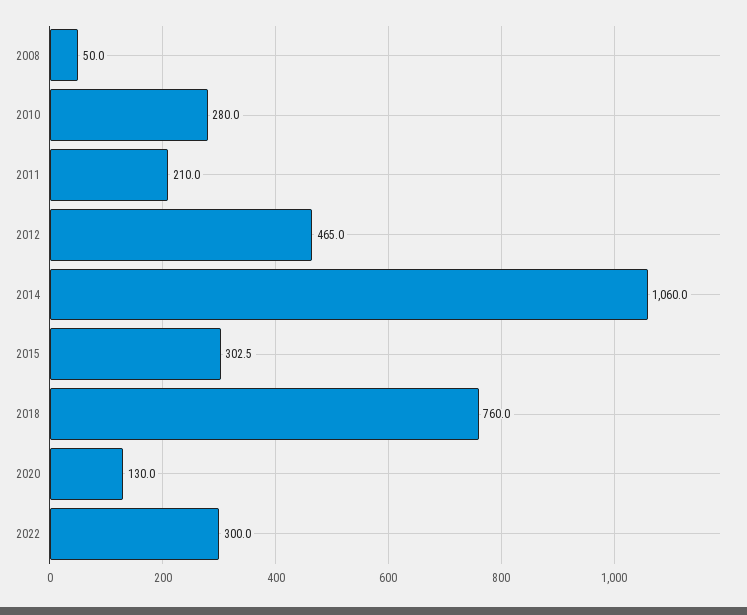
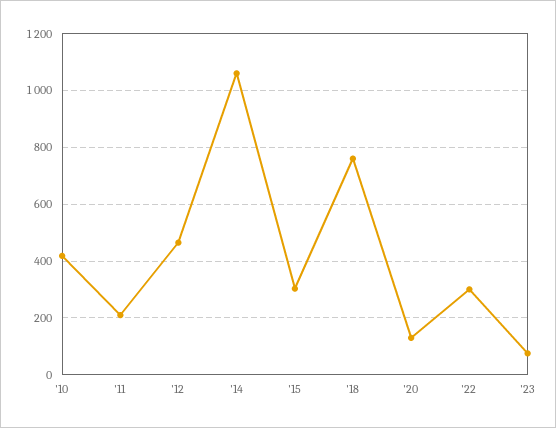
2008: 50 -> none
2010: 280 -> 425
'23: none -> 75

